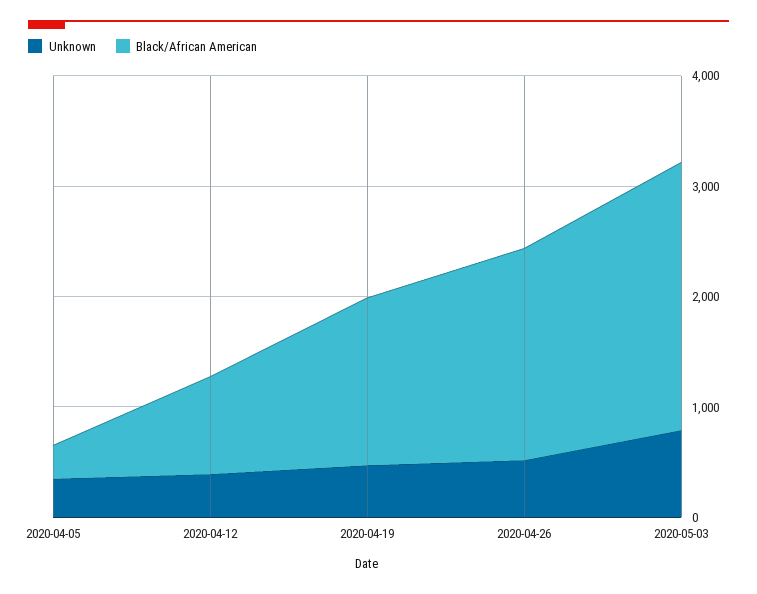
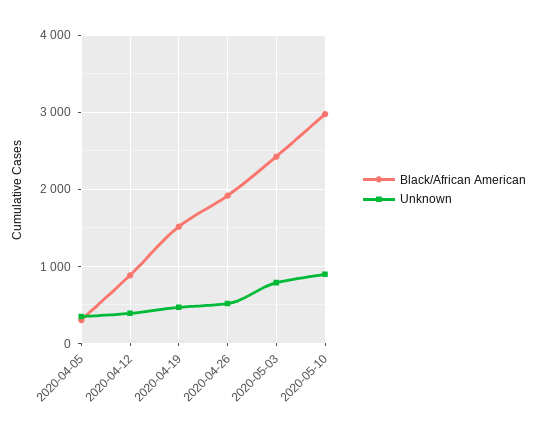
Black/African American, 2020-05-10: none -> 3000
Unknown, 2020-05-10: none -> 900

